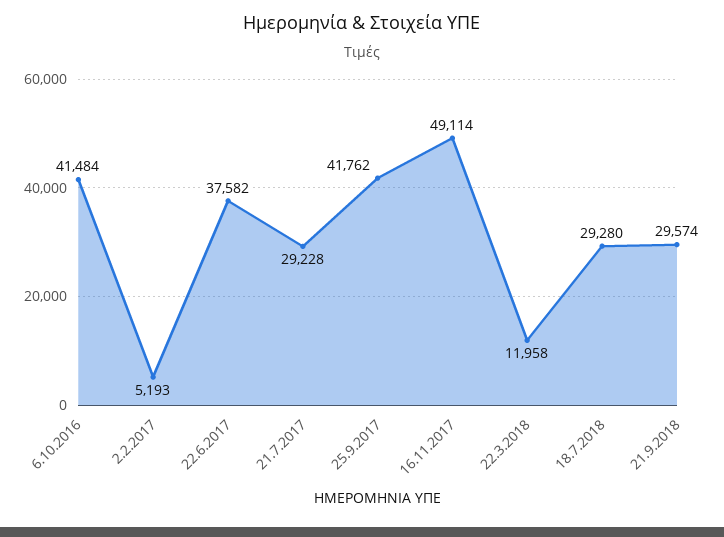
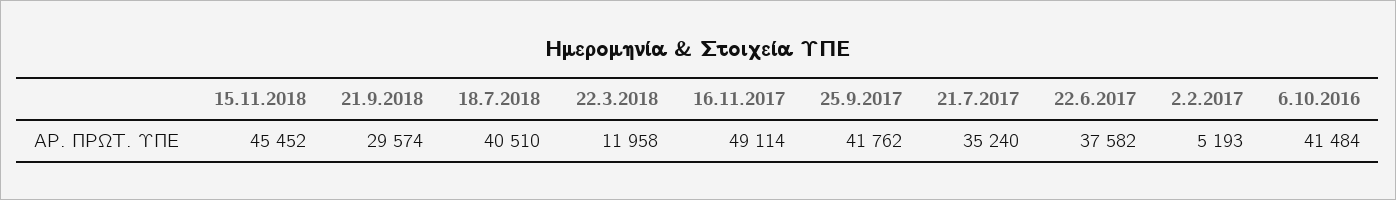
21.7.2017: 29228 -> 35240
18.7.2018: 29280 -> 40510
15.11.2018: none -> 45452

